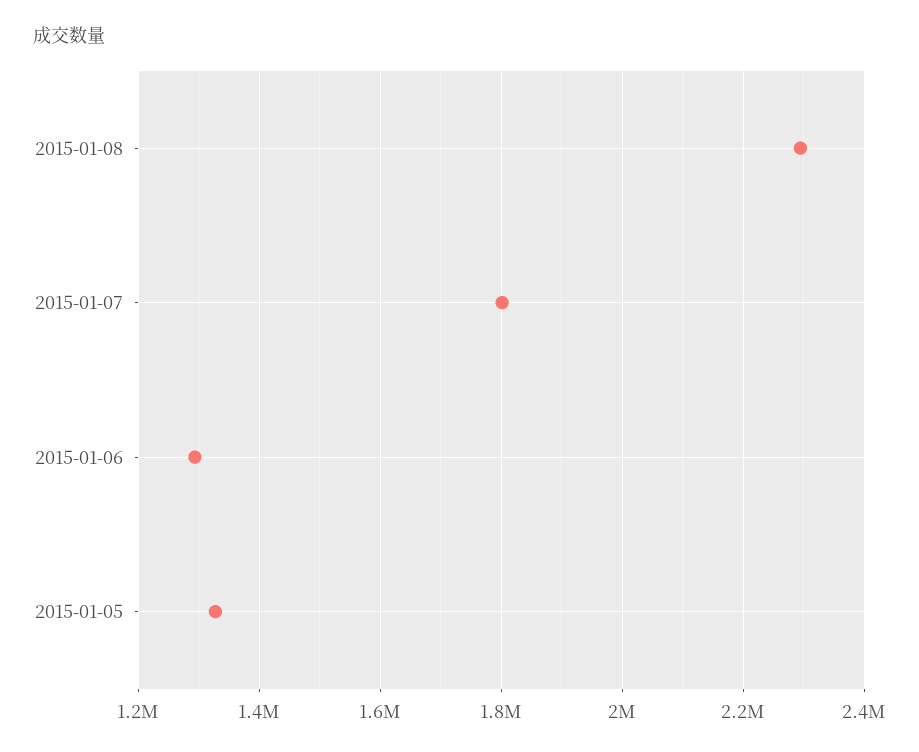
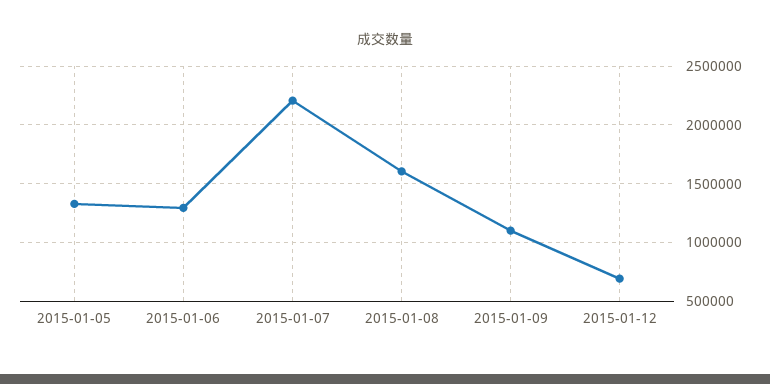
2015-01-08: 2300000 -> 1600000
2015-01-07: 1800000 -> 2200000
2015-01-09: none -> 1100000
2015-01-12: none -> 700000

